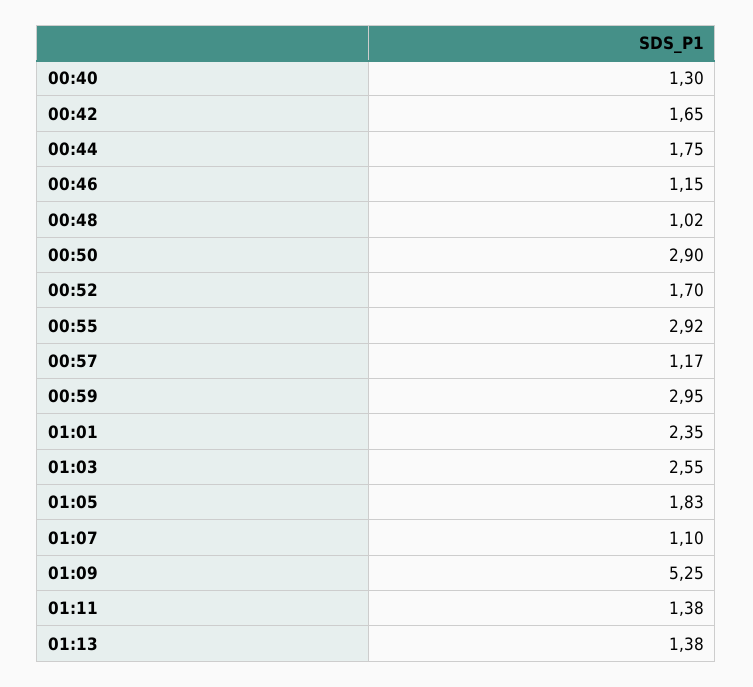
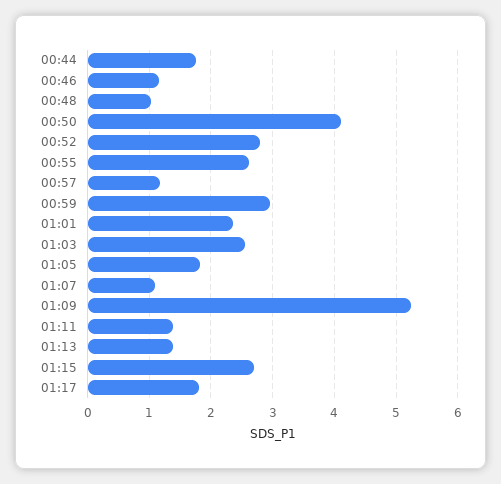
00:40: 1.3 -> none
00:42: 1.65 -> none
00:50: 2.9 -> 4.1
00:52: 1.7 -> 2.8
00:55: 2.92 -> 2.6
01:15: none -> 2.7
01:17: none -> 1.8

